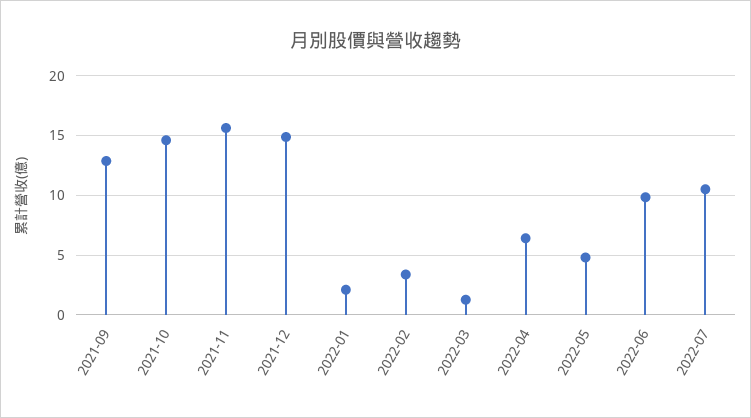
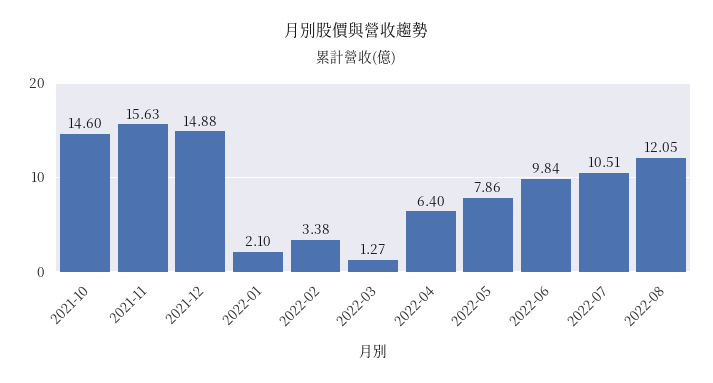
2021-09: 13 -> none
2022-05: 5 -> 7.86
2022-08: none -> 12.05

